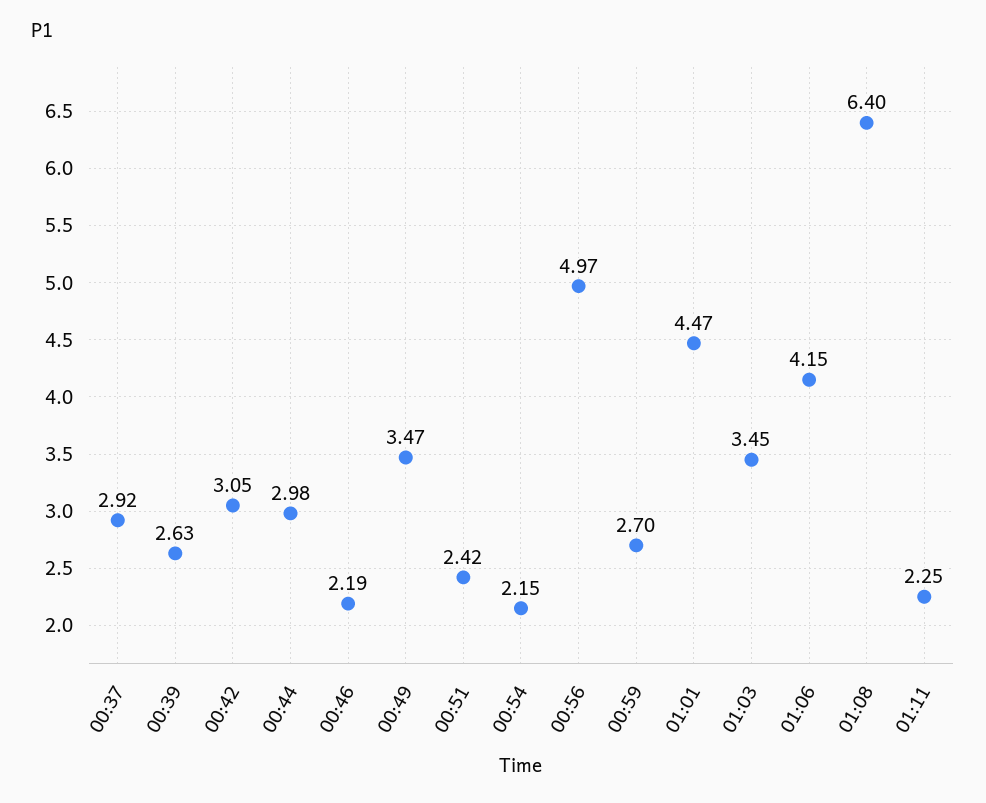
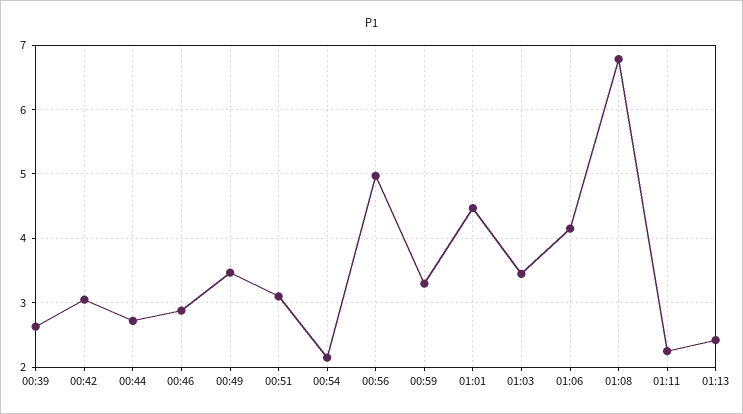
00:37: 2.92 -> none
00:44: 2.98 -> 2.7
00:46: 2.19 -> 2.9
00:51: 2.42 -> 3.1
00:59: 2.7 -> 3.3
01:08: 6.4 -> 6.8
01:13: none -> 2.4

